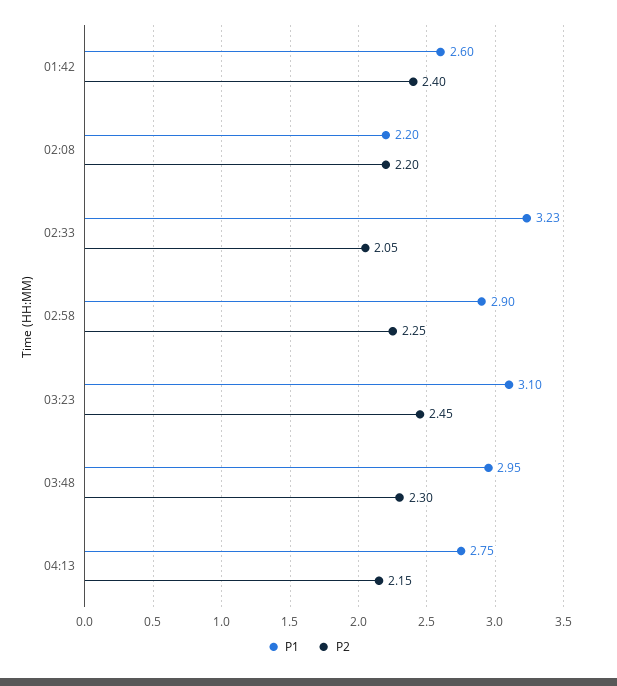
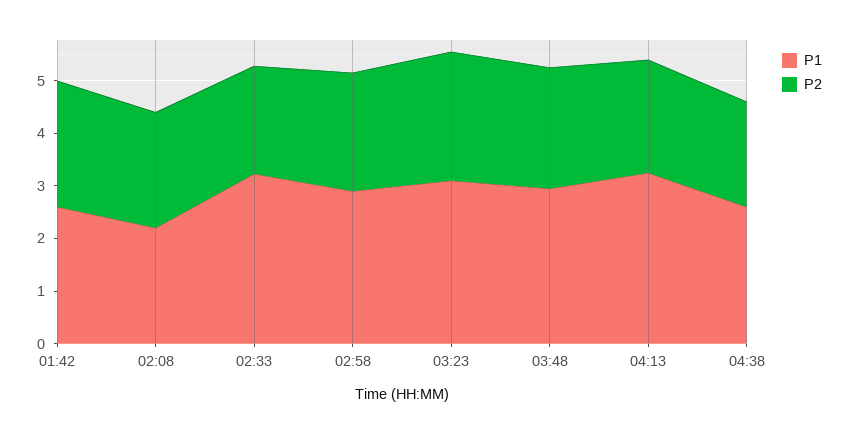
P1, 04:13: 2.75 -> 3.2
P1, 04:38: none -> 2.6
P2, 04:38: none -> 2

